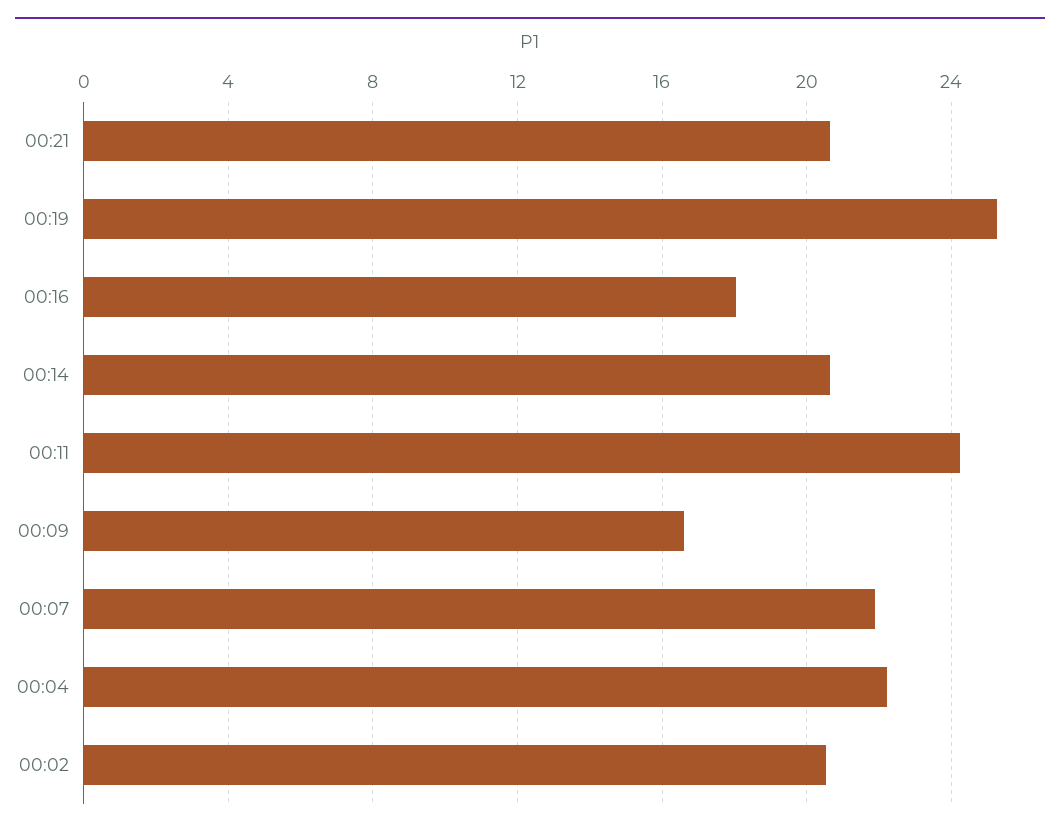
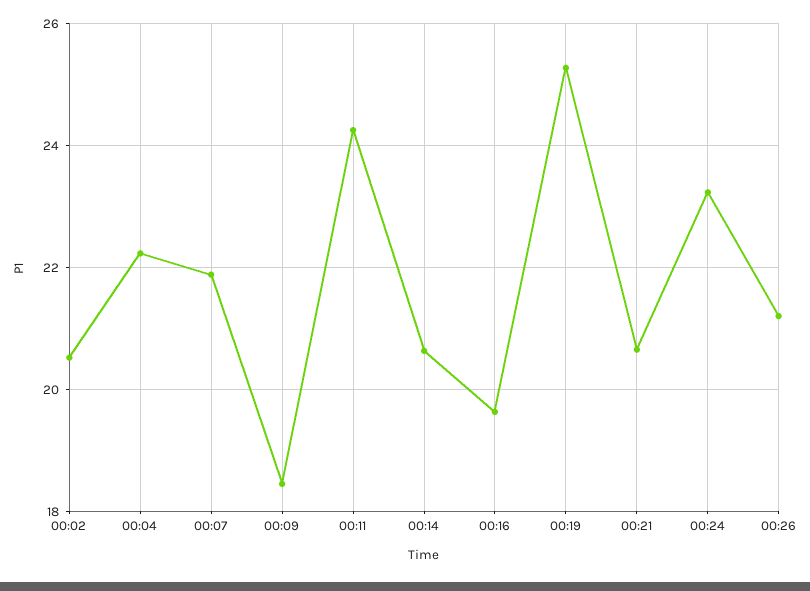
00:16: 18 -> 19.6
00:09: 16.5 -> 18.4
00:24: none -> 23.2
00:26: none -> 21.2

